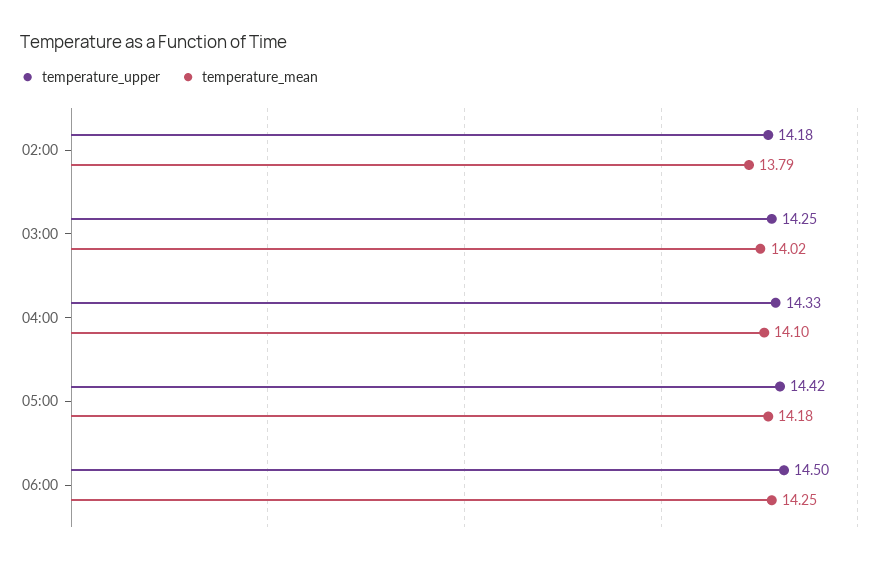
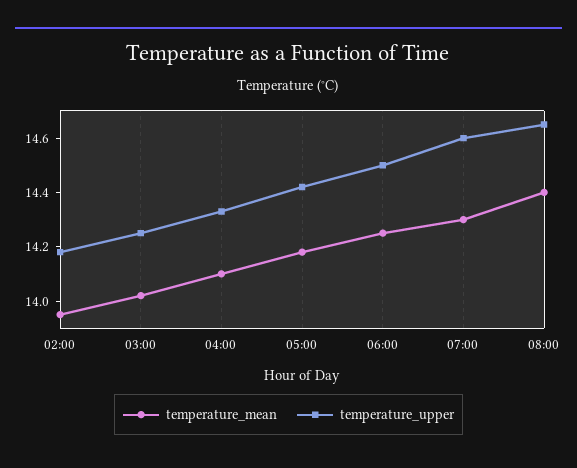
temperature_mean, 02:00: 13.79 -> 13.95
temperature_mean, 07:00: none -> 14.3
temperature_upper, 07:00: none -> 14.6
temperature_mean, 08:00: none -> 14.4
temperature_upper, 08:00: none -> 14.65

